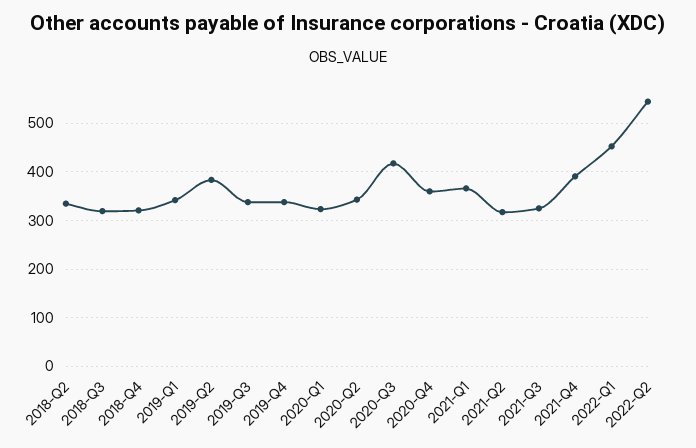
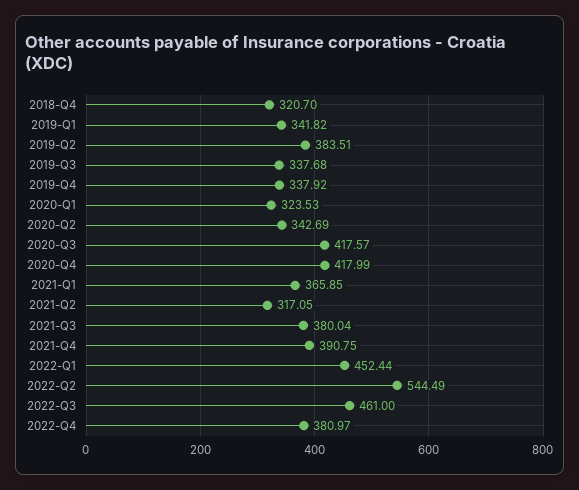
2018-Q2: 340 -> none
2018-Q3: 320 -> none
2020-Q4: 360 -> 417.99
2021-Q3: 320 -> 380.04
2022-Q3: none -> 461
2022-Q4: none -> 380.97

